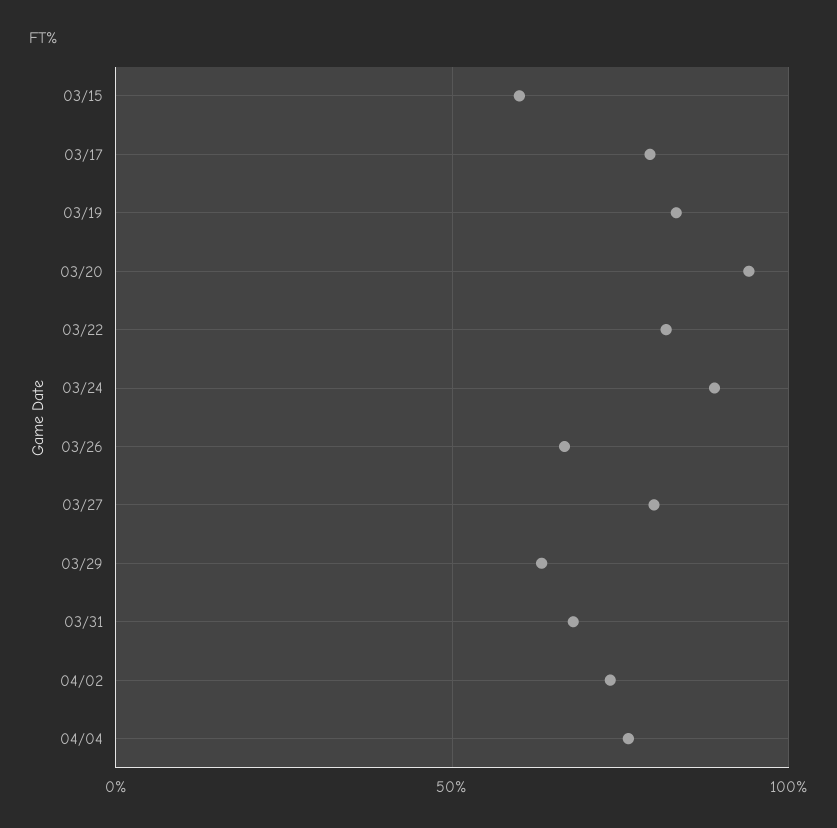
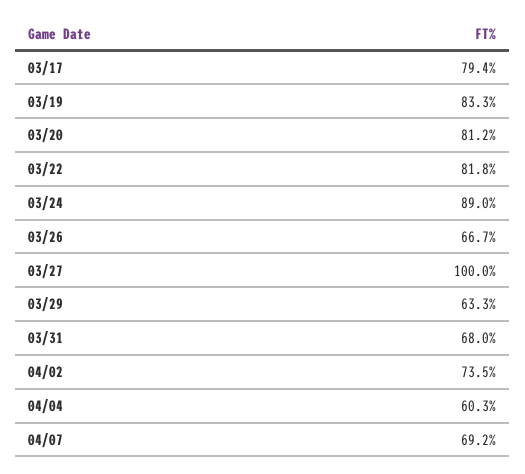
03/15: 60 -> none
03/20: 95 -> 81.2
03/27: 80 -> 100
04/04: 75 -> 60.3
04/07: none -> 69.2

